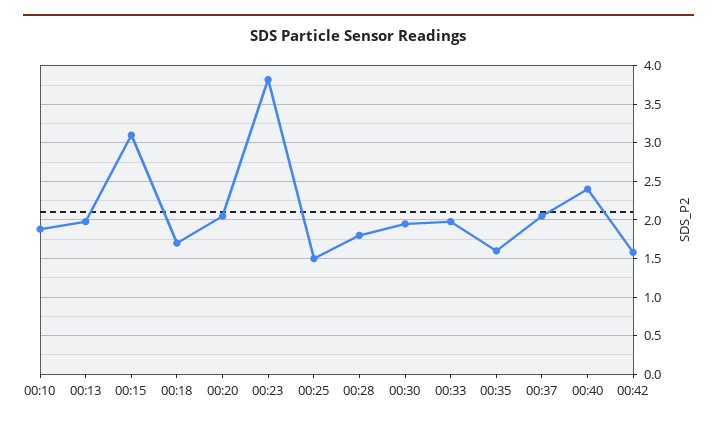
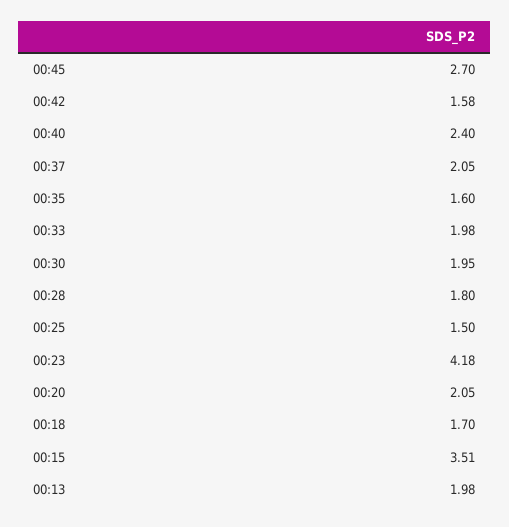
00:10: 1.9 -> none
00:15: 3.1 -> 3.51
00:23: 3.8 -> 4.18
00:45: none -> 2.7

